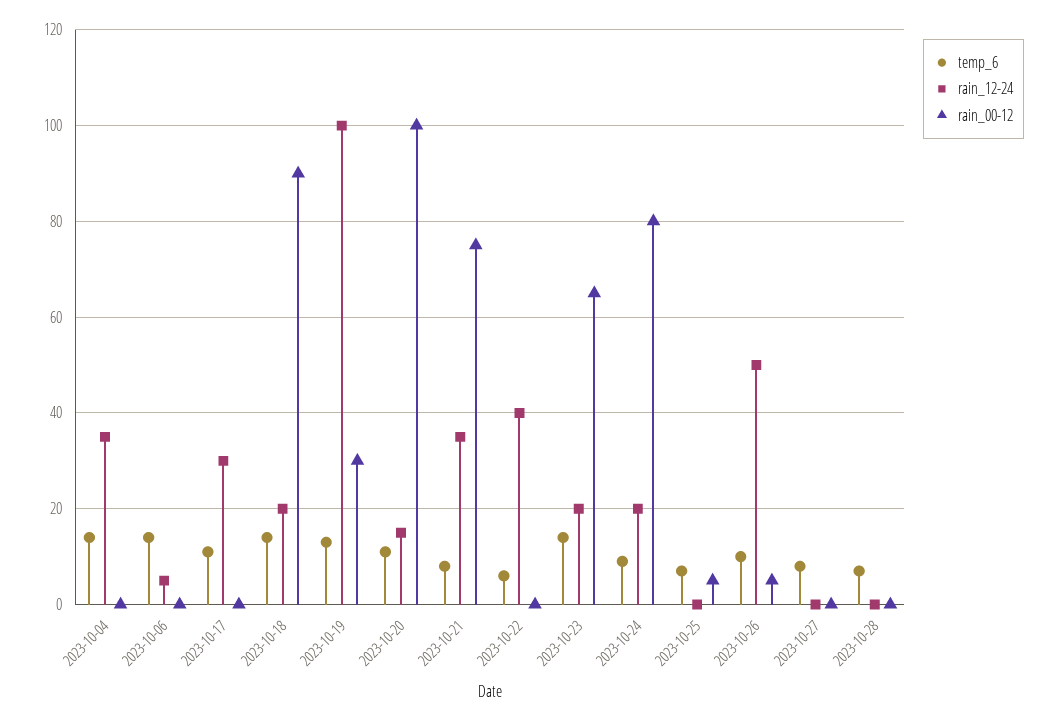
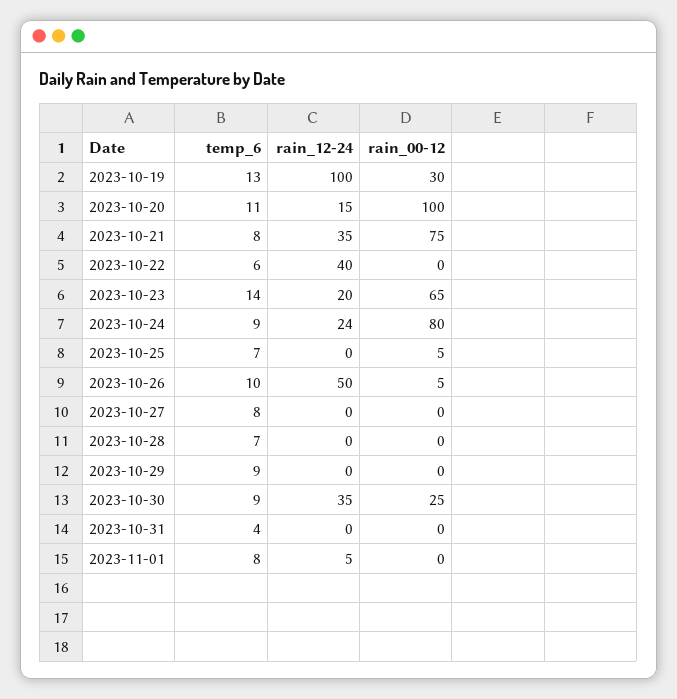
temp_6, 2023-10-04: 15 -> none
rain_12-24, 2023-10-04: 35 -> none
rain_00-12, 2023-10-04: 0 -> none
temp_6, 2023-10-06: 15 -> none
rain_12-24, 2023-10-06: 5 -> none
rain_00-12, 2023-10-06: 0 -> none
temp_6, 2023-10-17: 10 -> none
rain_12-24, 2023-10-17: 30 -> none
rain_00-12, 2023-10-17: 0 -> none
temp_6, 2023-10-18: 15 -> none
rain_12-24, 2023-10-18: 20 -> none
rain_00-12, 2023-10-18: 90 -> none
rain_12-24, 2023-10-24: 20 -> 24
temp_6, 2023-10-29: none -> 9
rain_12-24, 2023-10-29: none -> 0
rain_00-12, 2023-10-29: none -> 0
temp_6, 2023-10-30: none -> 9
rain_12-24, 2023-10-30: none -> 35
rain_00-12, 2023-10-30: none -> 25
temp_6, 2023-10-31: none -> 4
rain_12-24, 2023-10-31: none -> 0
rain_00-12, 2023-10-31: none -> 0
temp_6, 2023-11-01: none -> 8
rain_12-24, 2023-11-01: none -> 5
rain_00-12, 2023-11-01: none -> 0

